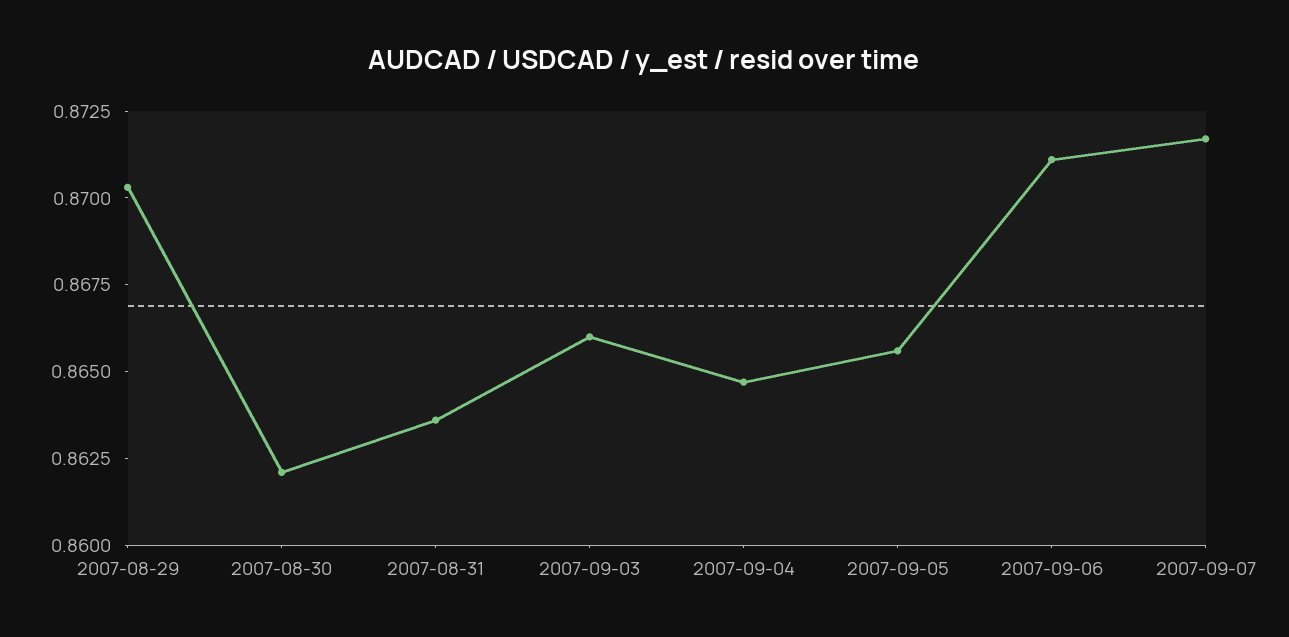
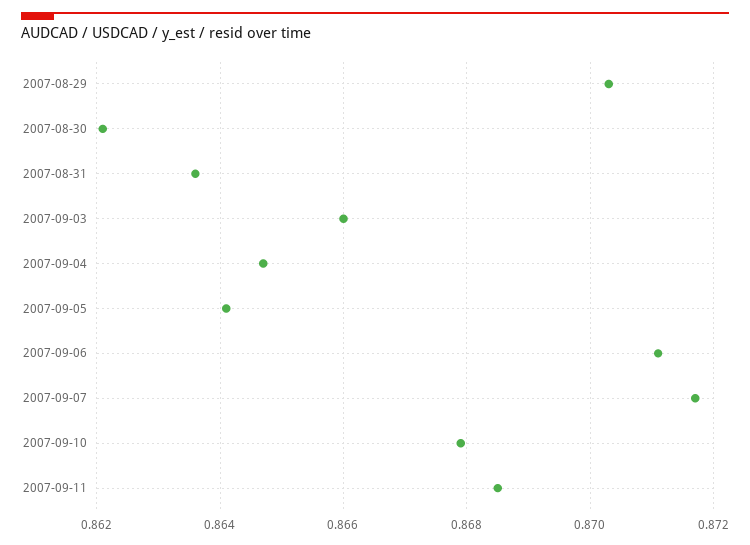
2007-09-05: 0.8655 -> 0.864
2007-09-10: none -> 0.868
2007-09-11: none -> 0.8685

